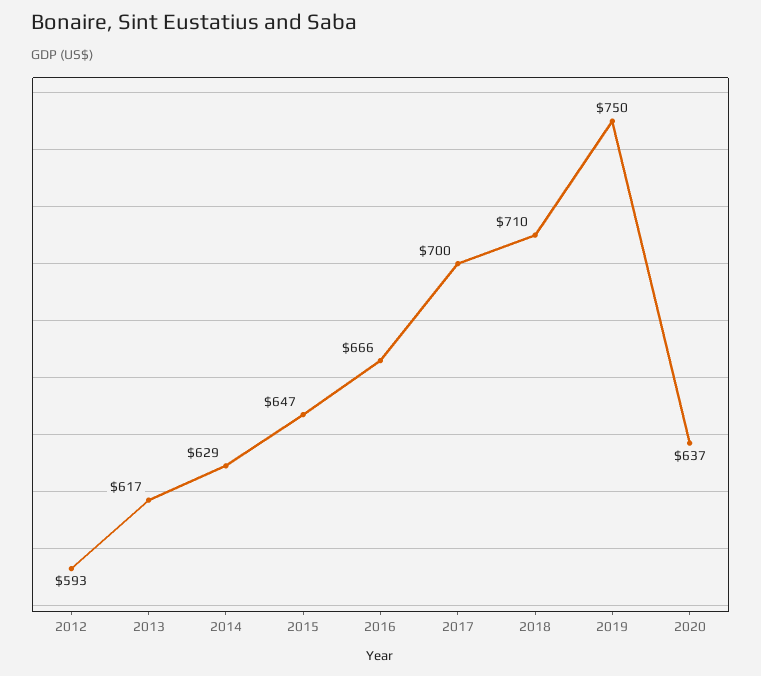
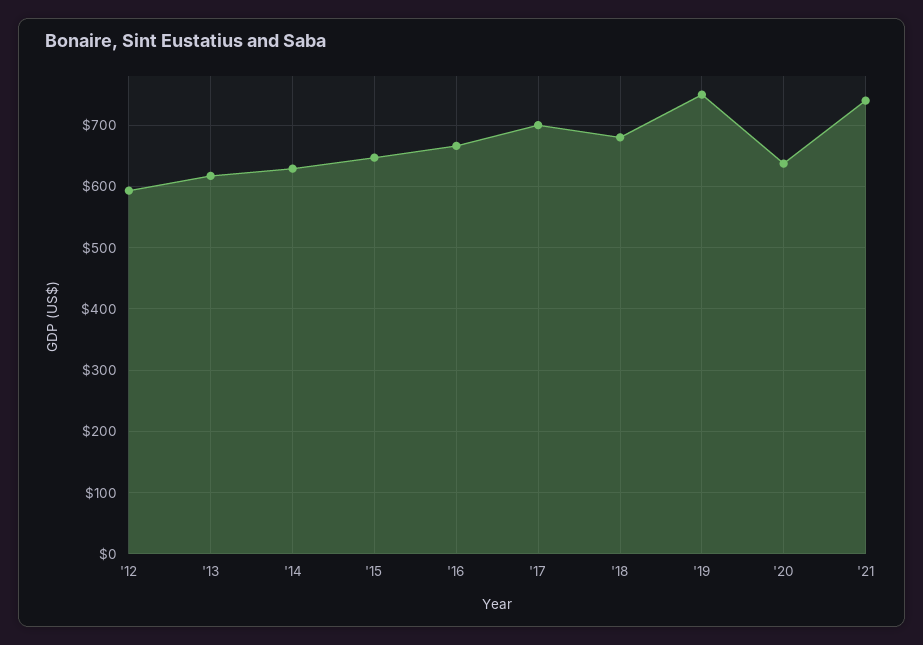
2018: 710 -> 680
'21: none -> 740

